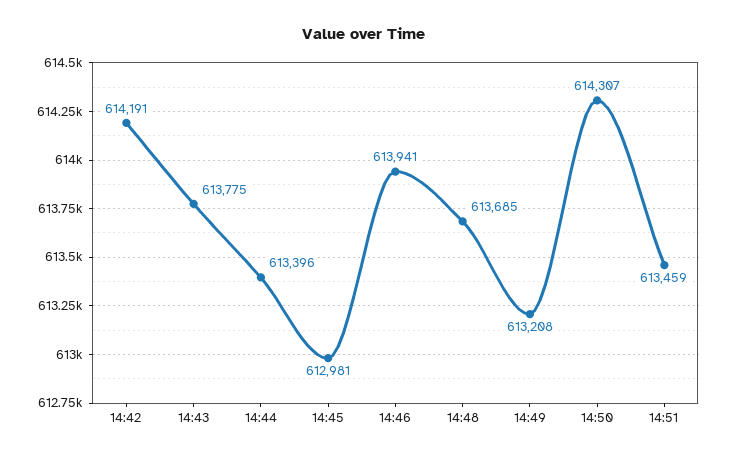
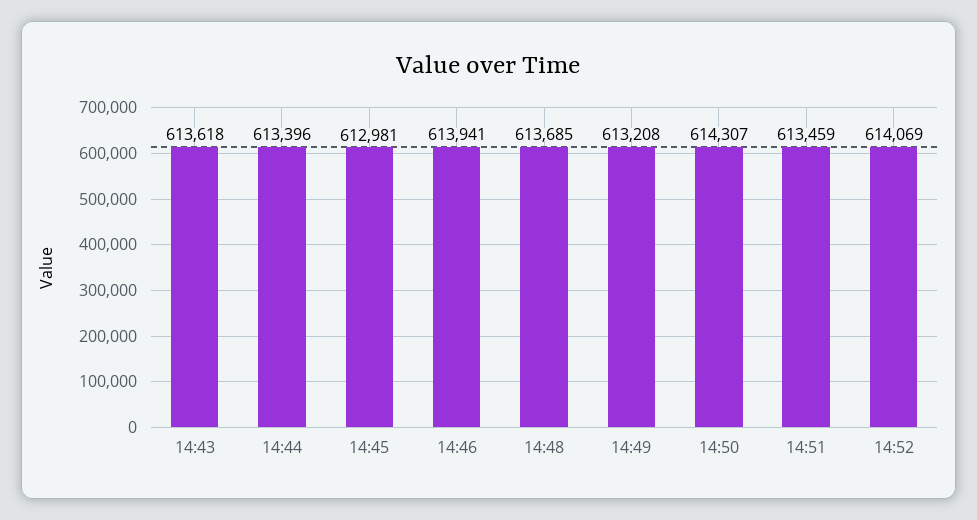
14:42: 614191 -> none
14:43: 613775 -> 613618
14:52: none -> 614069

